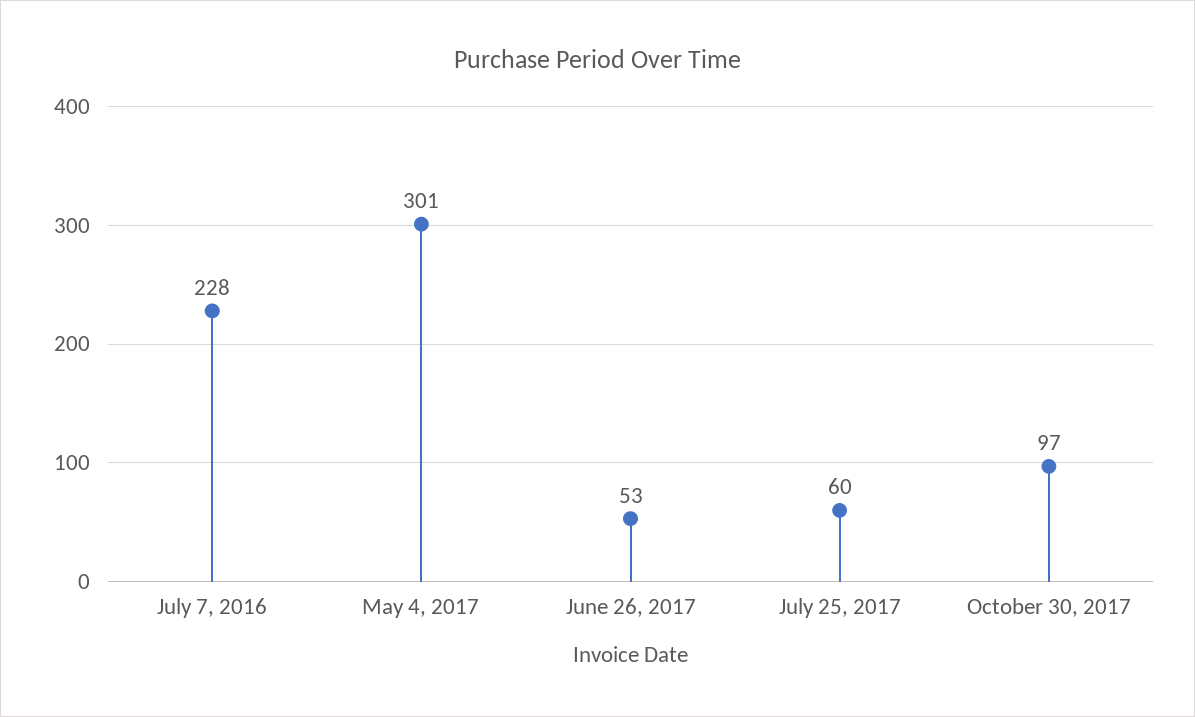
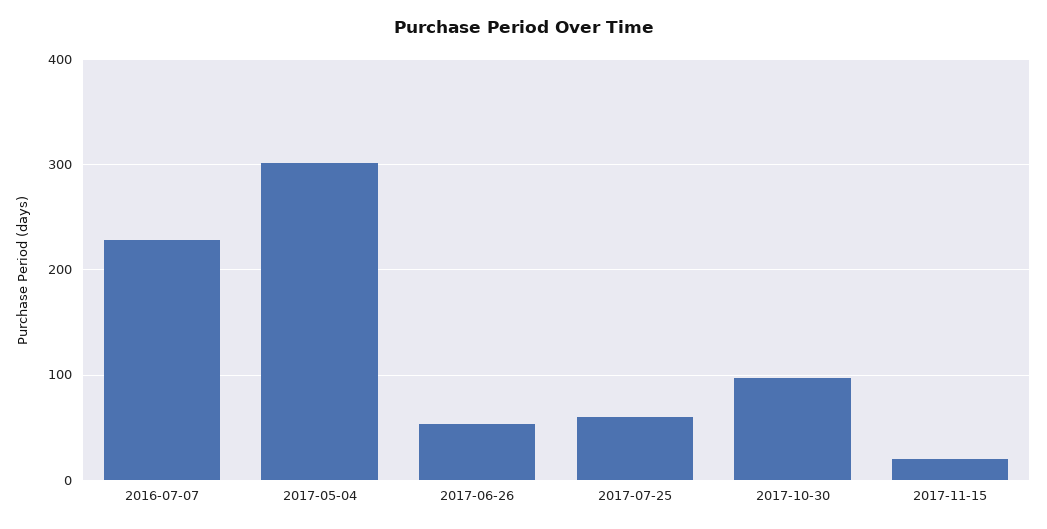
2017-11-15: none -> 20

